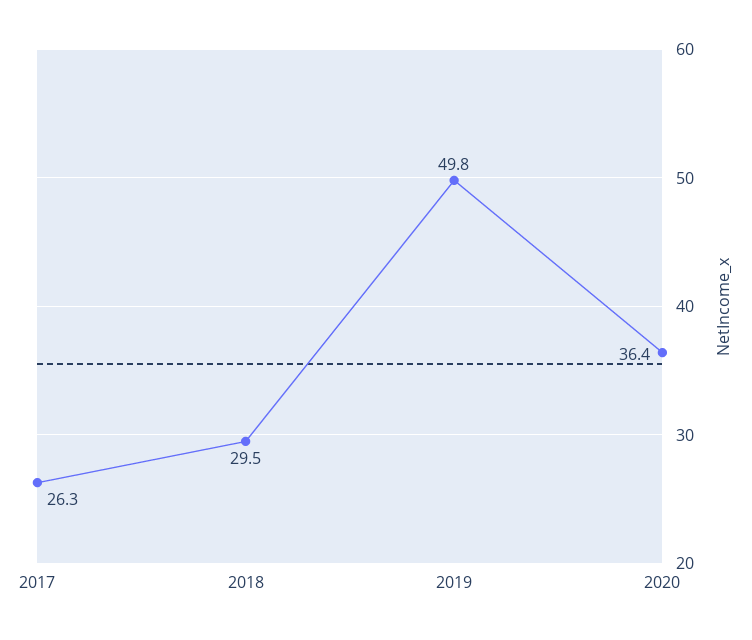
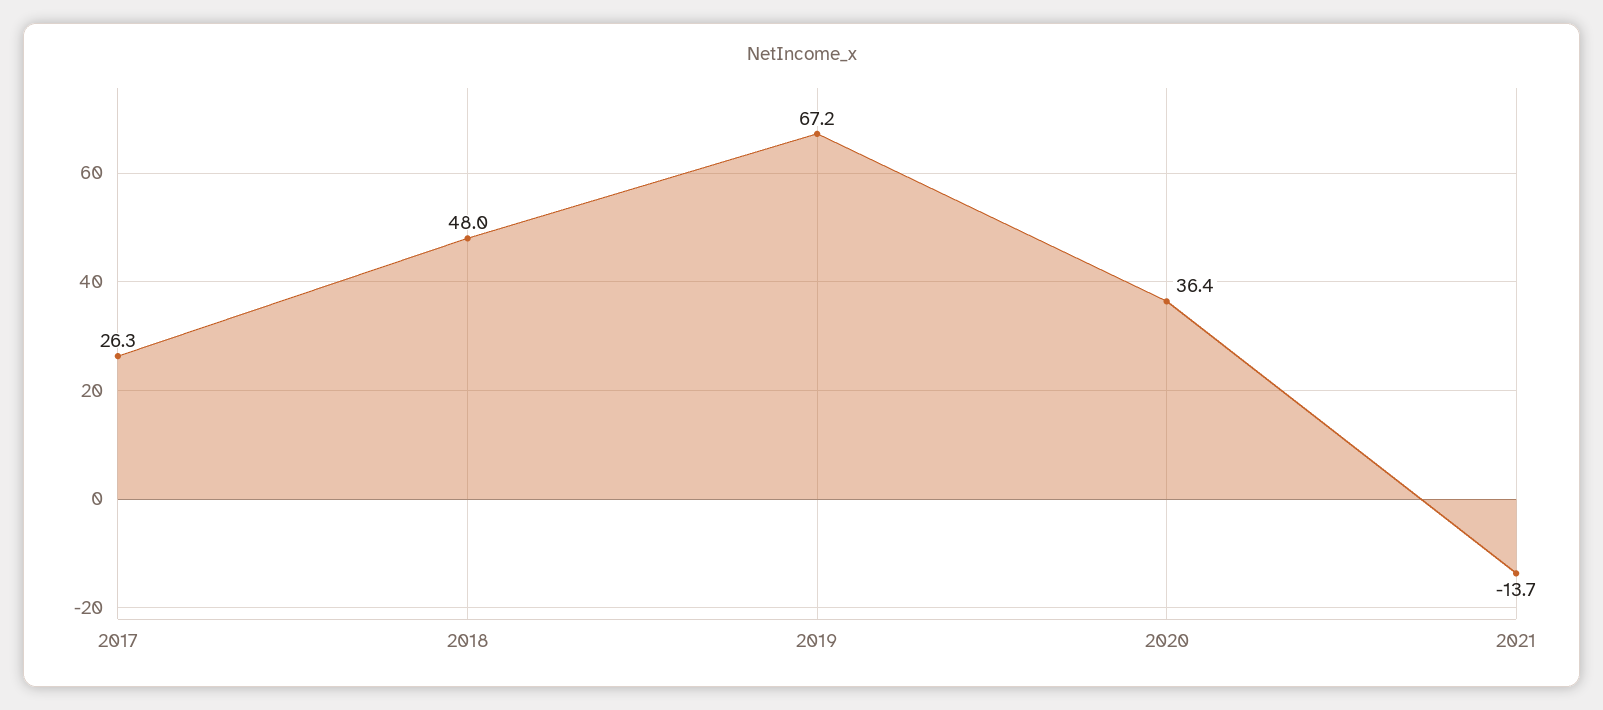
2018: 29.5 -> 48
2019: 49.8 -> 67.2
2021: none -> -13.7

